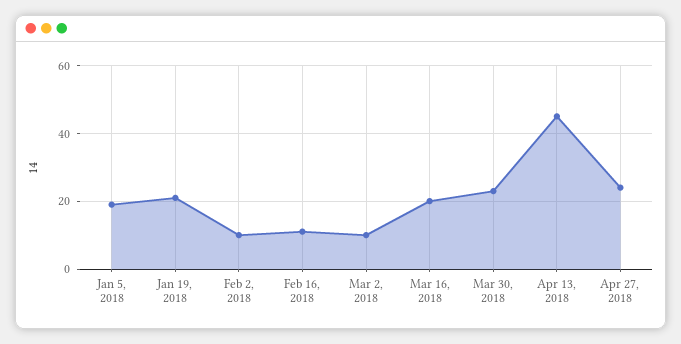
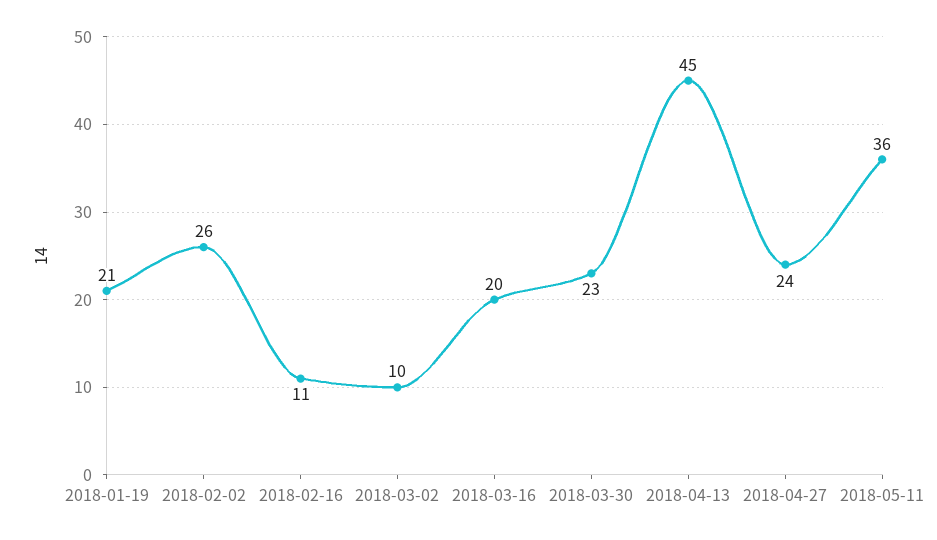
Jan 5, 2018: 20 -> none
Feb 2, 2018: 10 -> 26
2018-05-11: none -> 36

